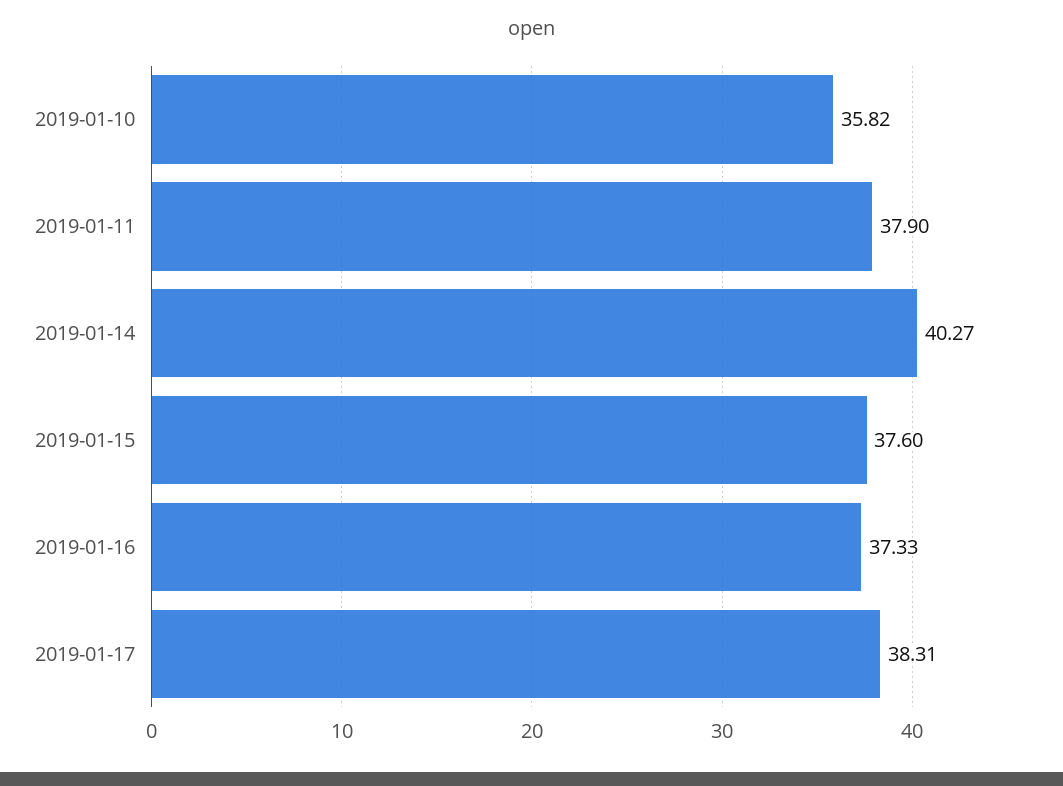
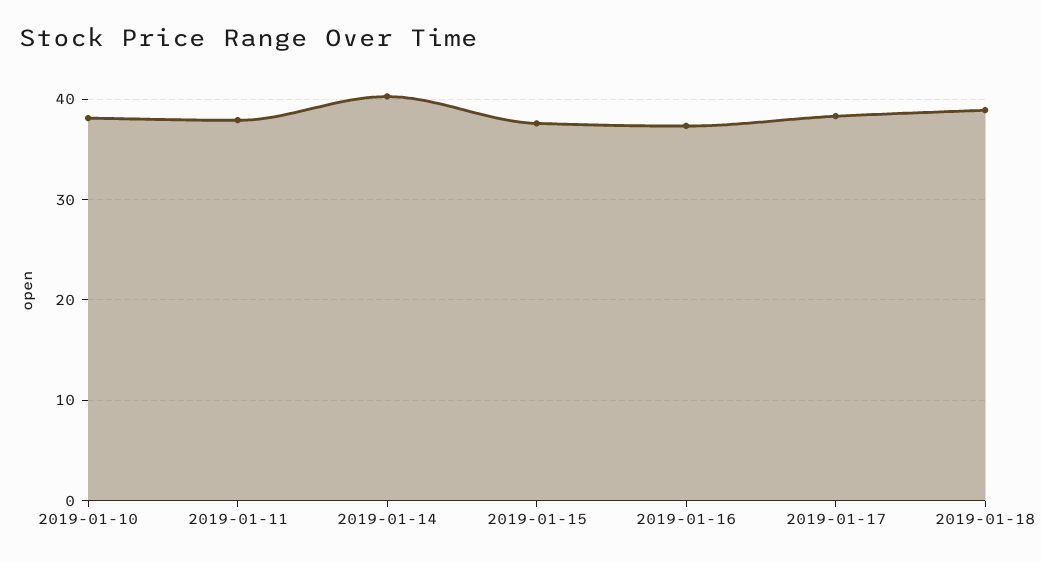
2019-01-10: 35.82 -> 38
2019-01-18: none -> 39

